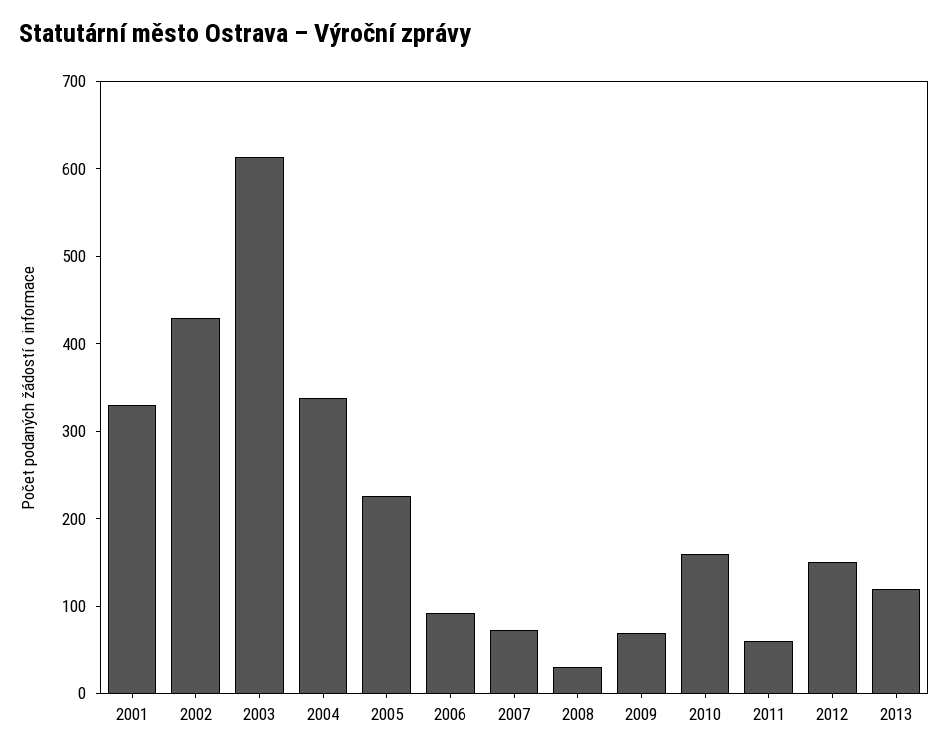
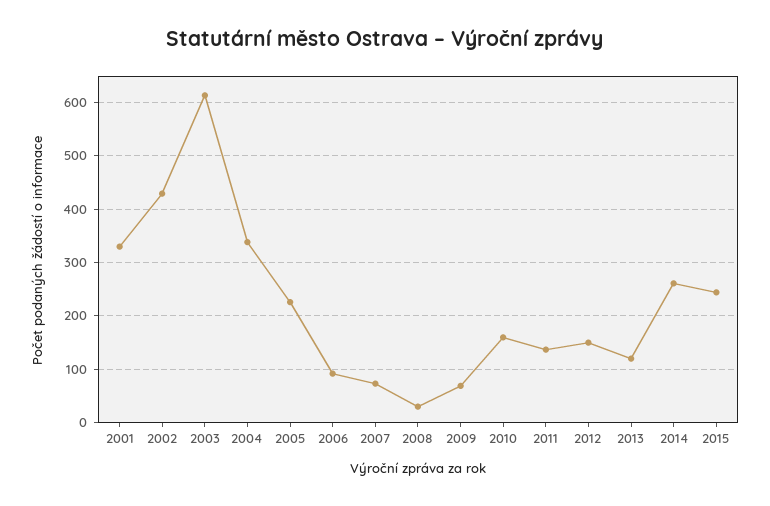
2011: 60 -> 140
2014: none -> 260
2015: none -> 240

